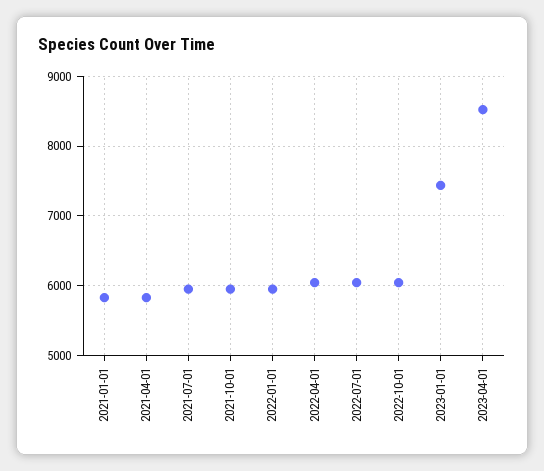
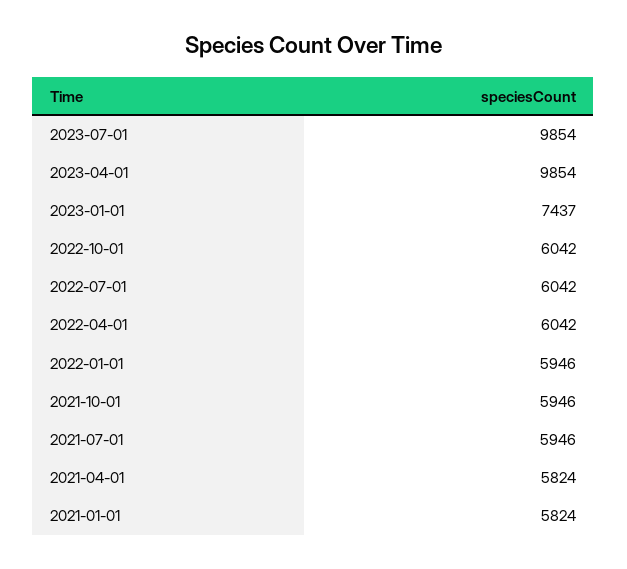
2023-04-01: 8500 -> 9854
2023-07-01: none -> 9854

